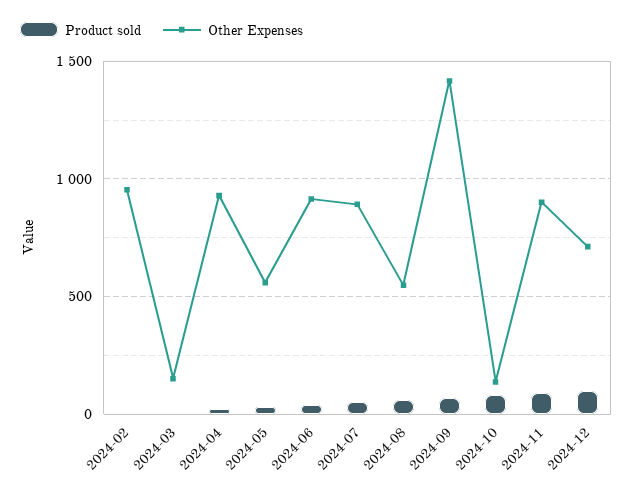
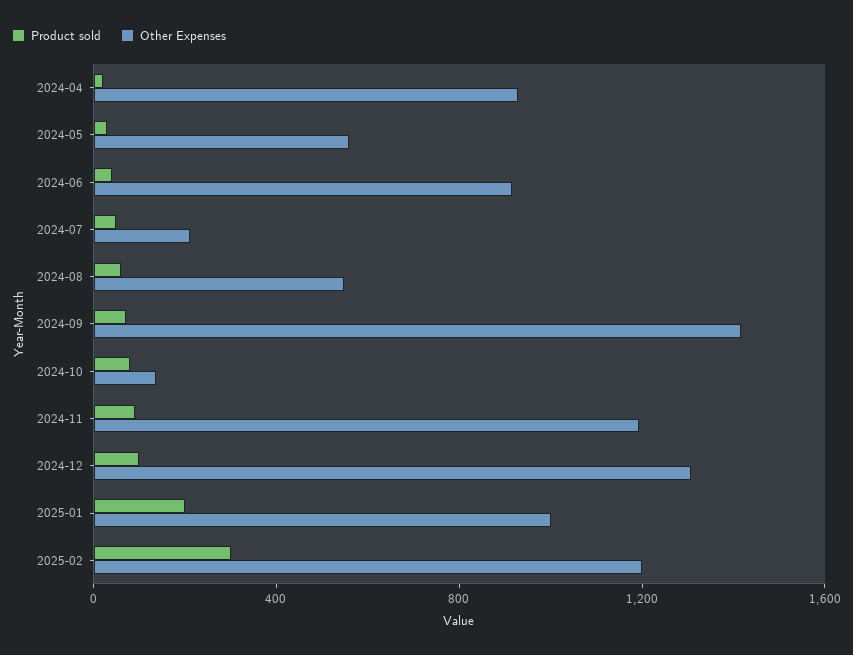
Product sold, 2024-02: 0 -> none
Other Expenses, 2024-02: 950 -> none
Product sold, 2024-03: 0 -> none
Other Expenses, 2024-03: 150 -> none
Other Expenses, 2024-07: 900 -> 200
Other Expenses, 2024-11: 900 -> 1200
Other Expenses, 2024-12: 700 -> 1300
Product sold, 2025-01: none -> 200
Other Expenses, 2025-01: none -> 1000
Product sold, 2025-02: none -> 300
Other Expenses, 2025-02: none -> 1200

